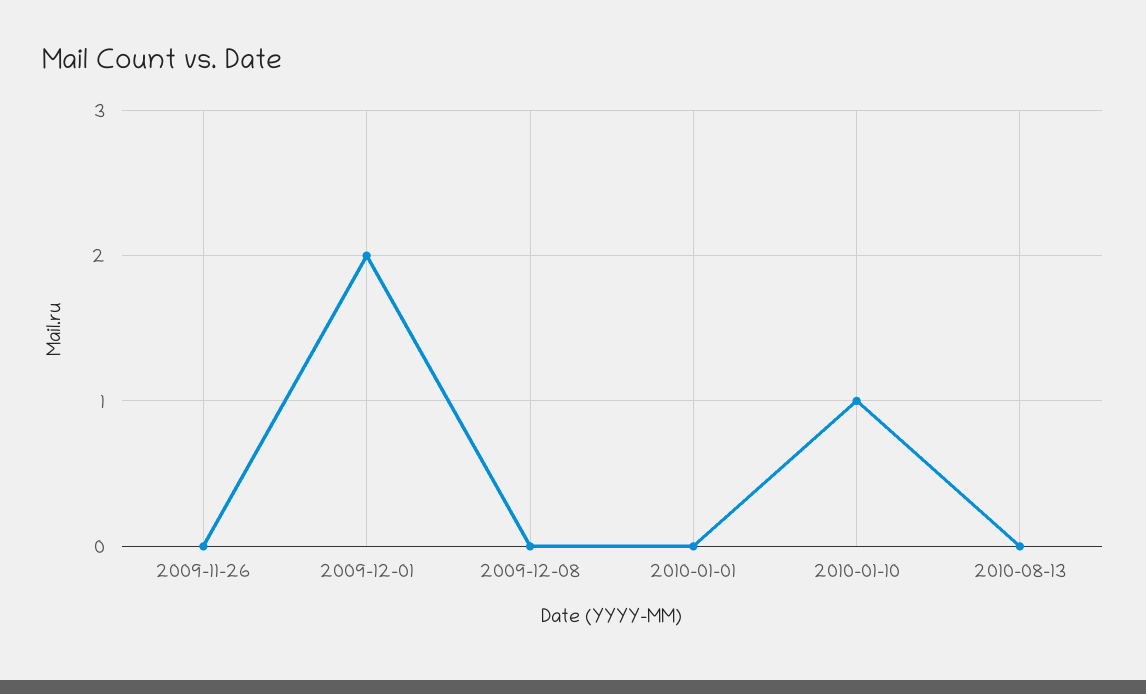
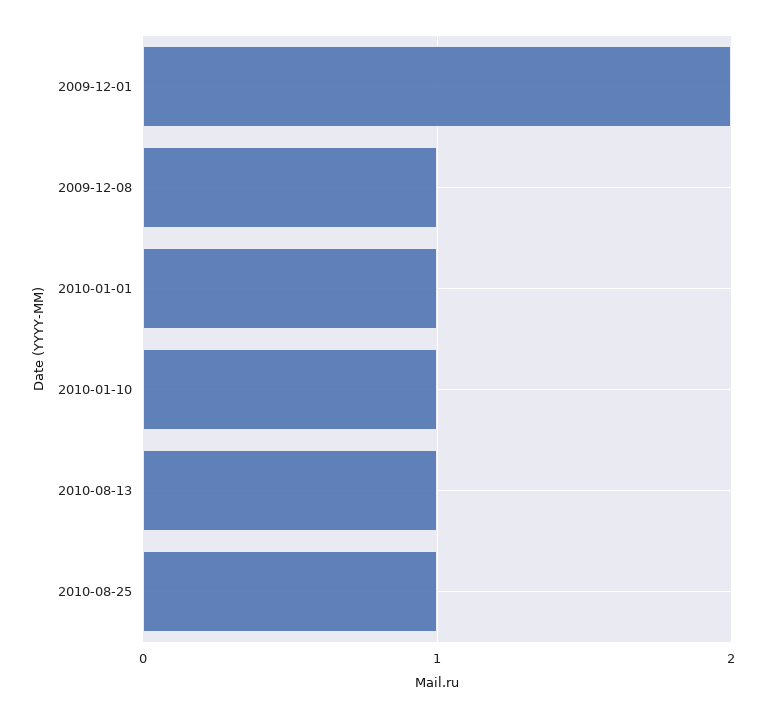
2009-11-26: 0 -> none
2009-12-08: 0 -> 1
2010-01-01: 0 -> 1
2010-08-13: 0 -> 1
2010-08-25: none -> 1

